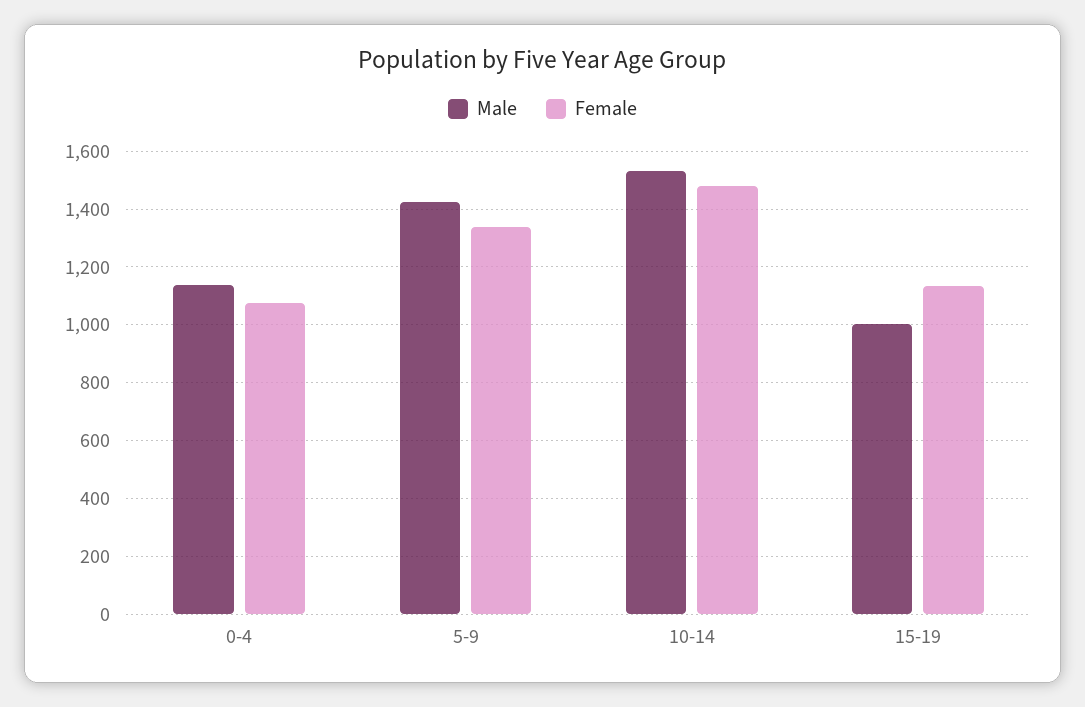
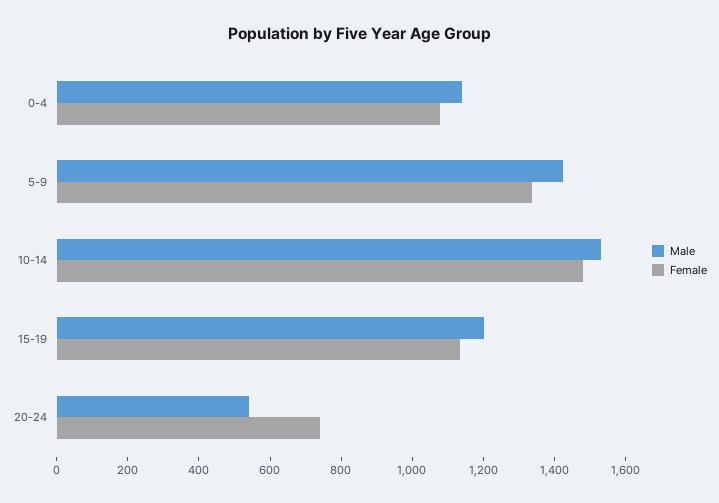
Male, 15-19: 1000 -> 1200
Male, 20-24: none -> 550
Female, 20-24: none -> 750

